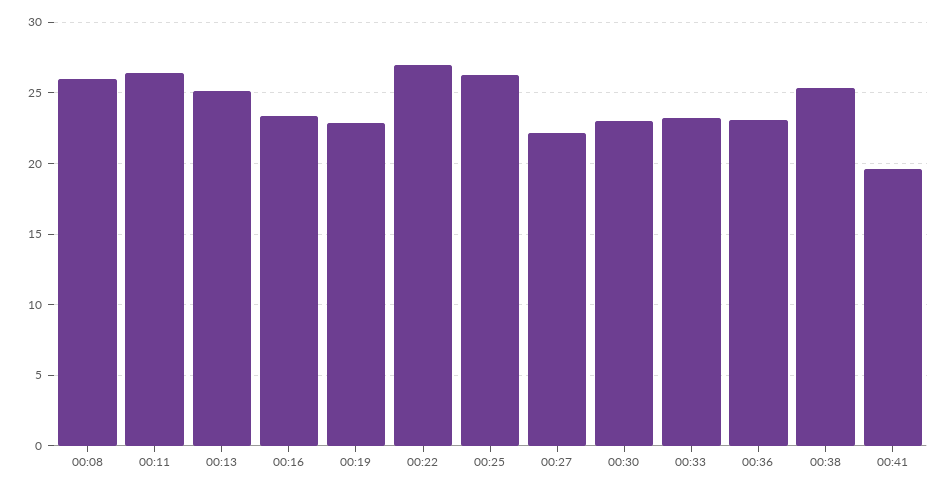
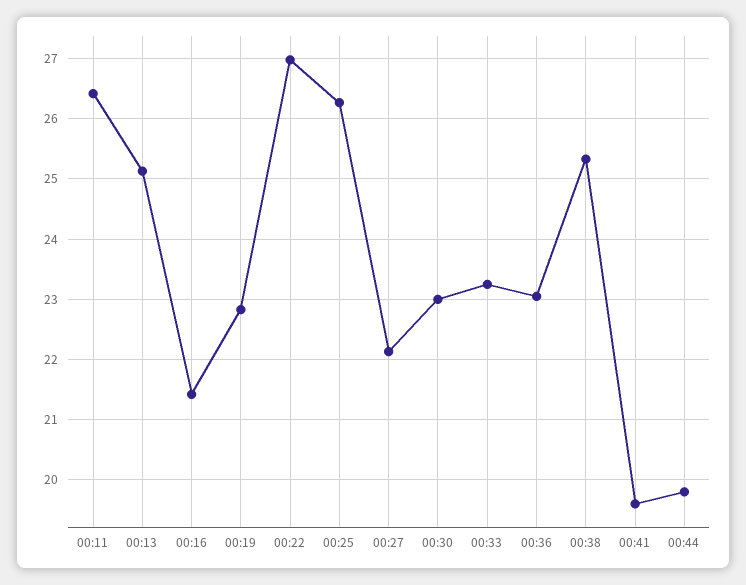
00:08: 26 -> none
00:16: 23.5 -> 21.4
00:44: none -> 19.8

